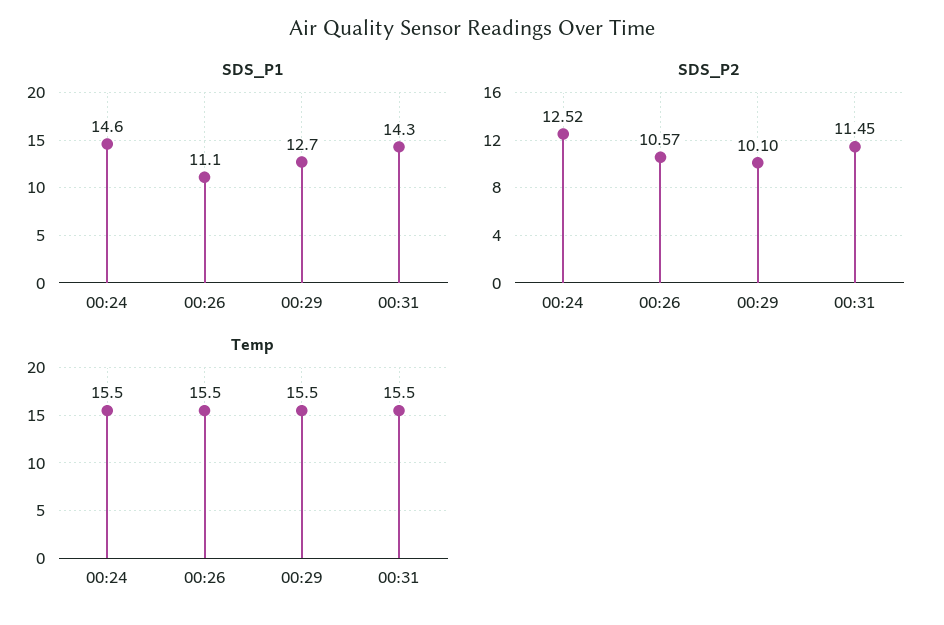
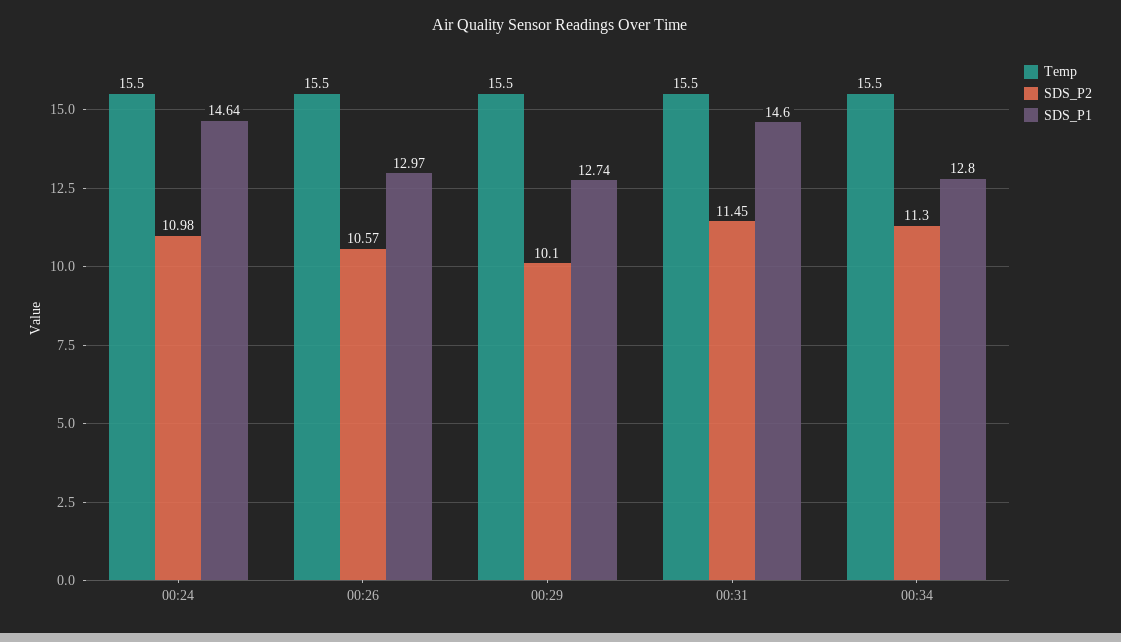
SDS_P1, 00:26: 11.1 -> 12.97
SDS_P1, 00:31: 14.3 -> 14.6
SDS_P2, 00:24: 12.52 -> 10.98
Temp, 00:34: none -> 15.5
SDS_P2, 00:34: none -> 11.3
SDS_P1, 00:34: none -> 12.8

